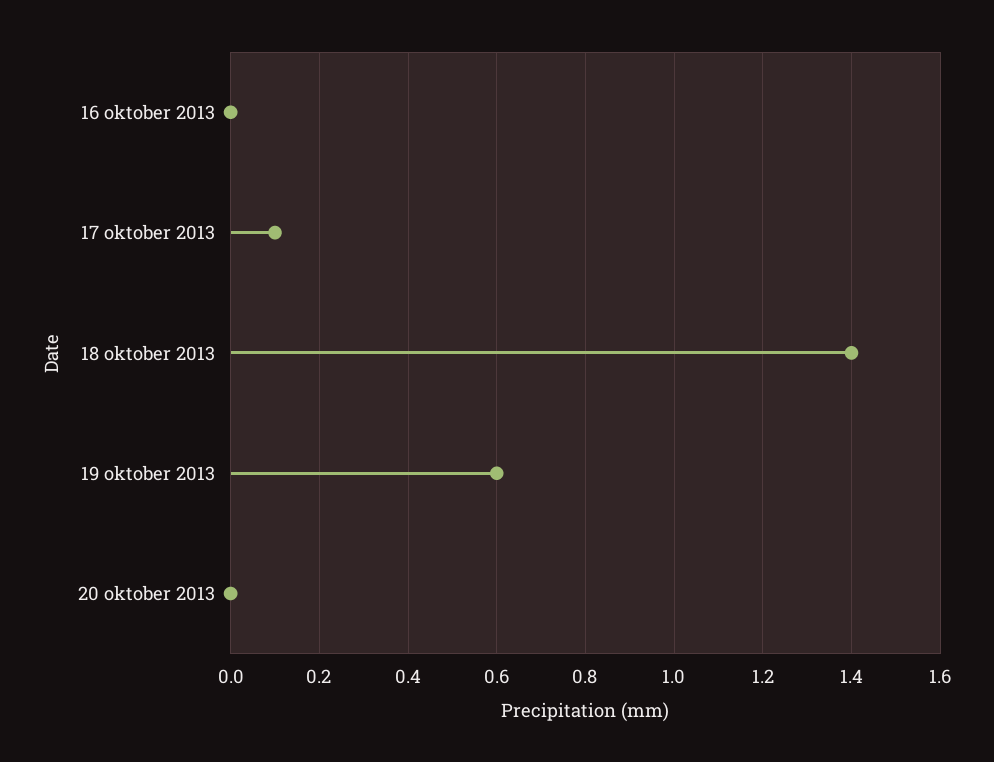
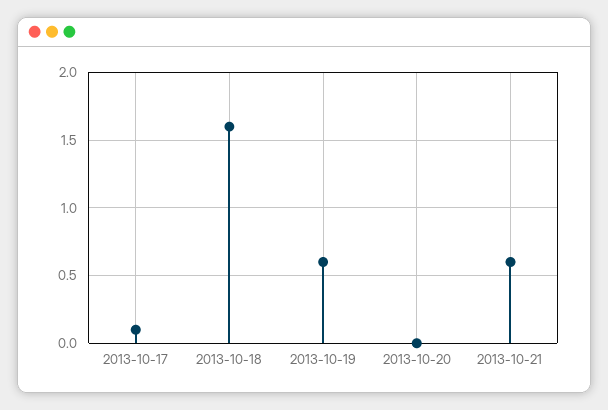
16 oktober 2013: 0 -> none
18 oktober 2013: 1.4 -> 1.6
2013-10-21: none -> 0.6

